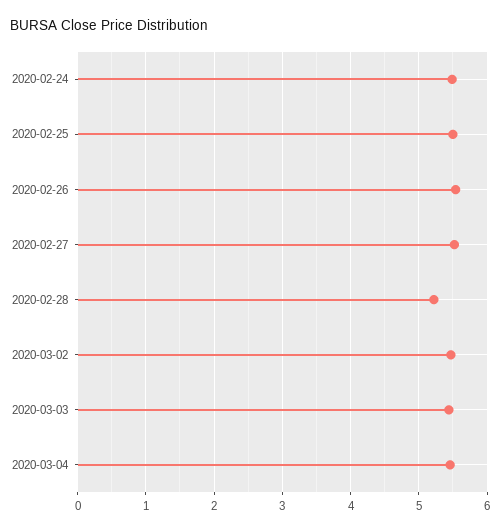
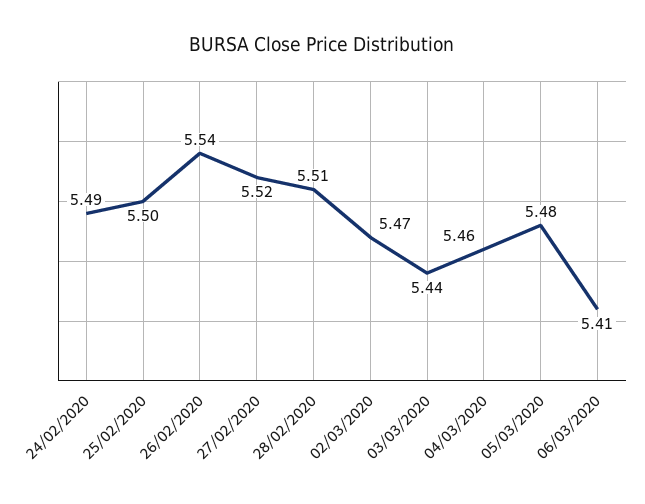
2020-02-28: 5.2 -> 5.51
05/03/2020: none -> 5.48
06/03/2020: none -> 5.41

